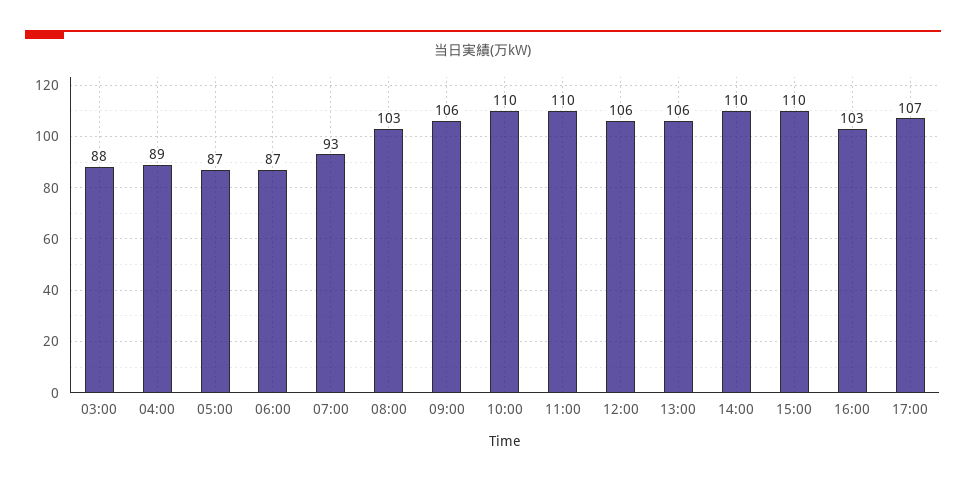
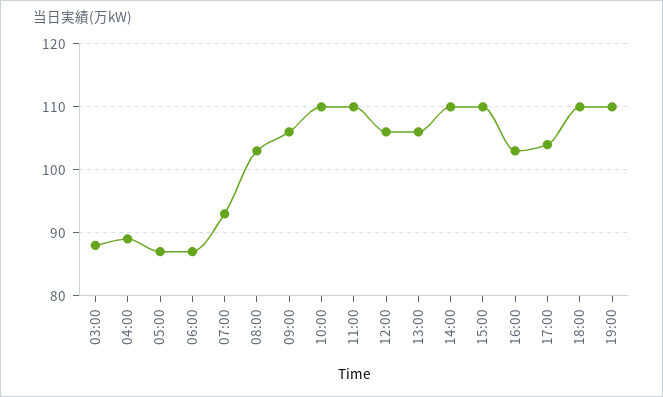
17:00: 107 -> 104
18:00: none -> 110
19:00: none -> 110

